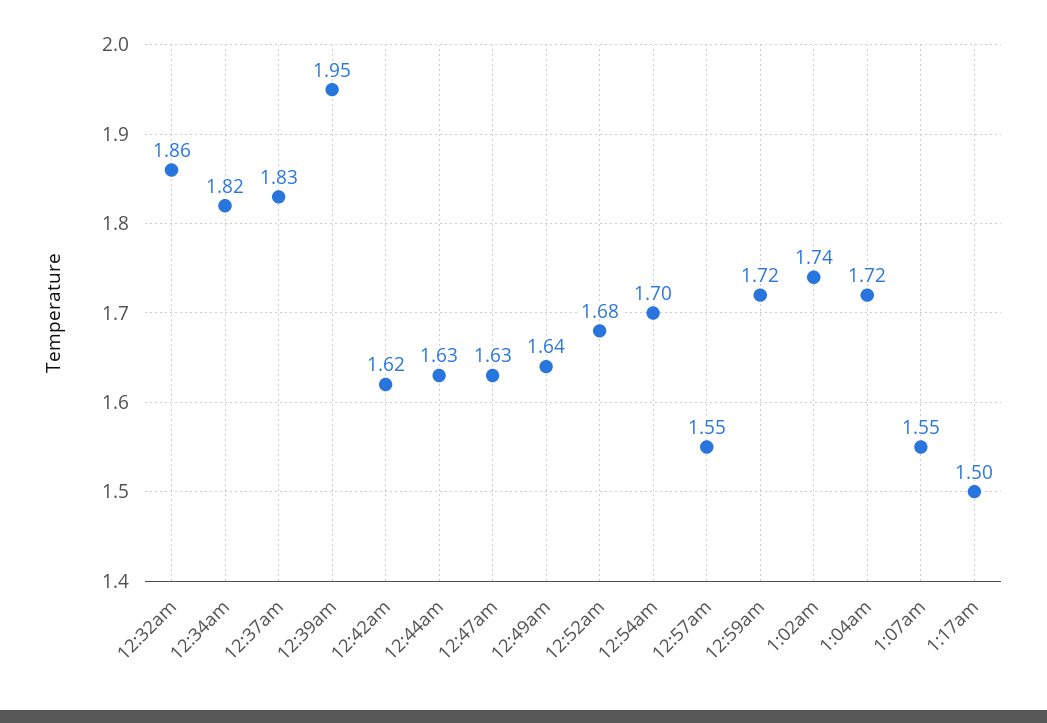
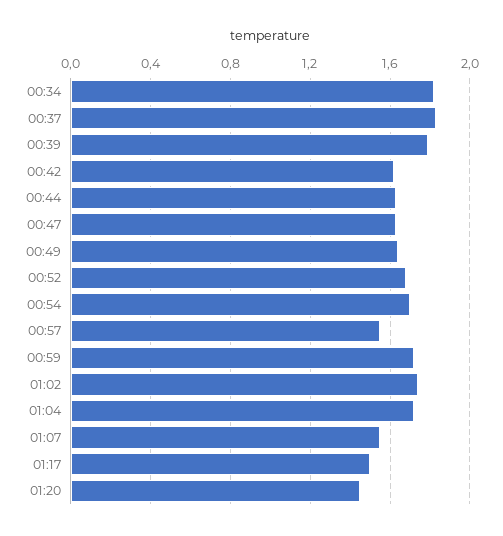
12:32am: 1.86 -> none
12:39am: 1.95 -> 1.8
01:20: none -> 1.45

